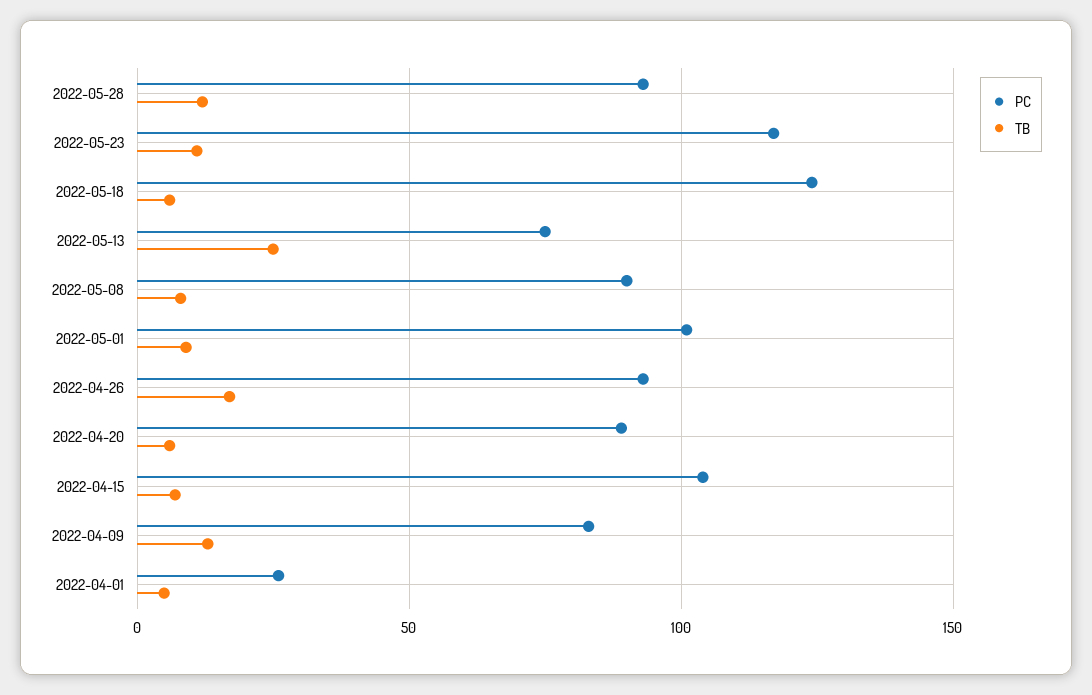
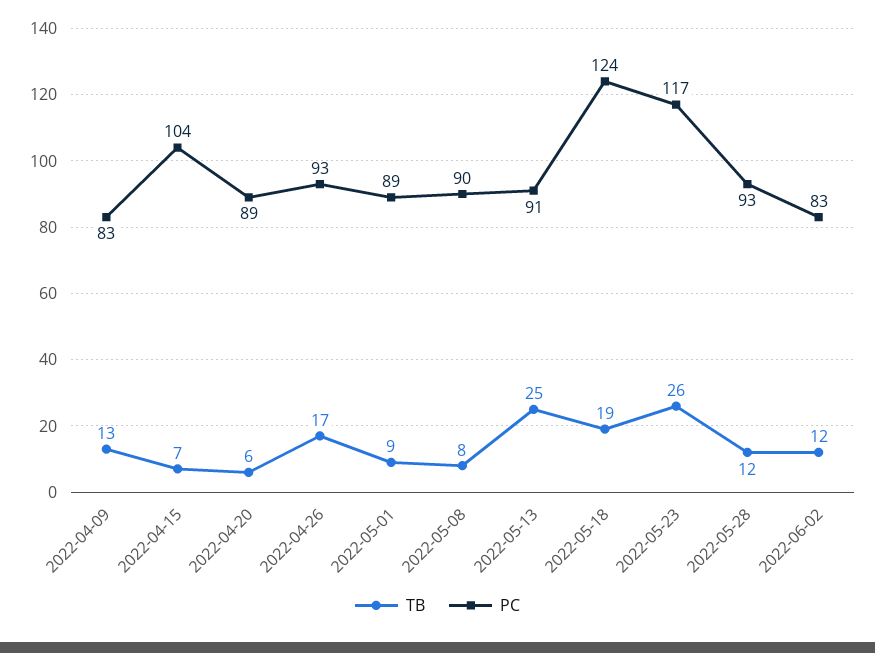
TB, 2022-05-23: 10 -> 26
TB, 2022-05-18: 5 -> 19
PC, 2022-05-13: 75 -> 91
PC, 2022-05-01: 100 -> 89
PC, 2022-04-01: 25 -> none
TB, 2022-04-01: 5 -> none
TB, 2022-06-02: none -> 12
PC, 2022-06-02: none -> 83

